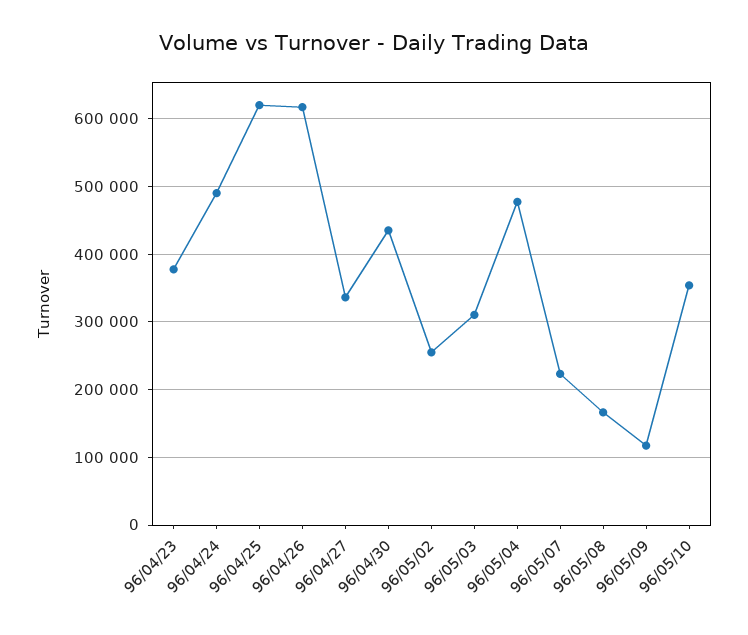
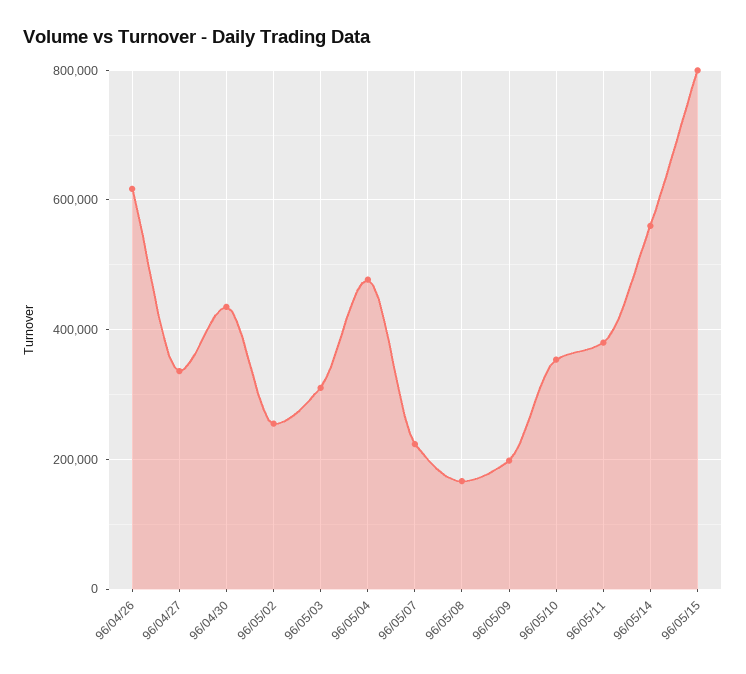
96/04/23: 380000 -> none
96/04/24: 490000 -> none
96/04/25: 620000 -> none
96/05/09: 120000 -> 200000
96/05/11: none -> 380000
96/05/14: none -> 560000
96/05/15: none -> 800000

